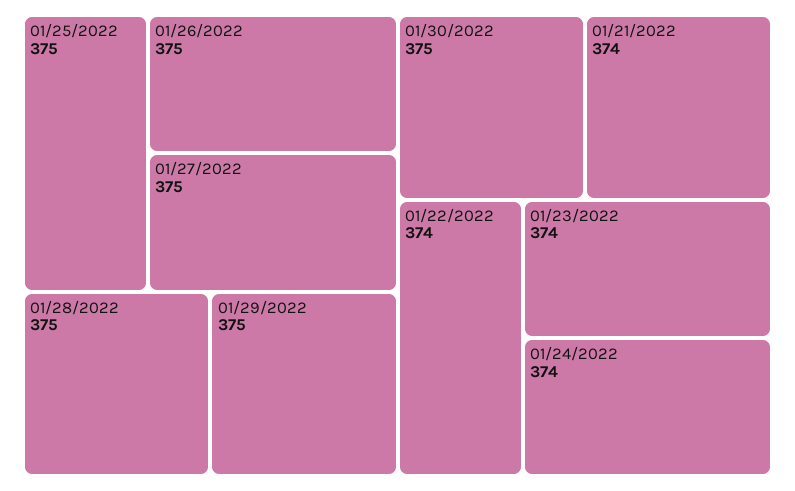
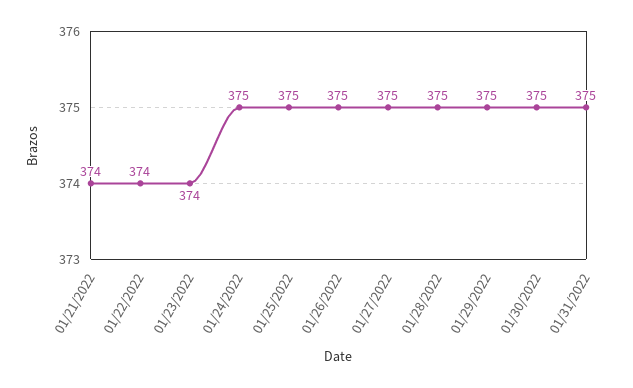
01/24/2022: 374 -> 375
01/31/2022: none -> 375

